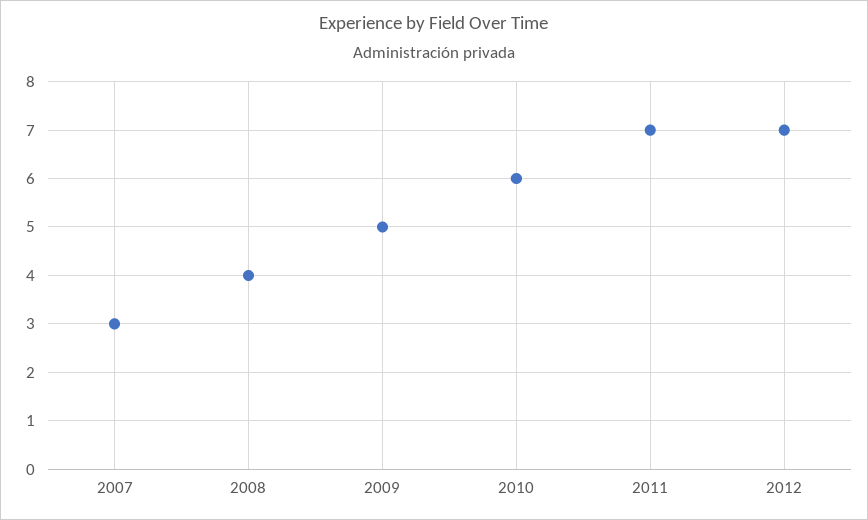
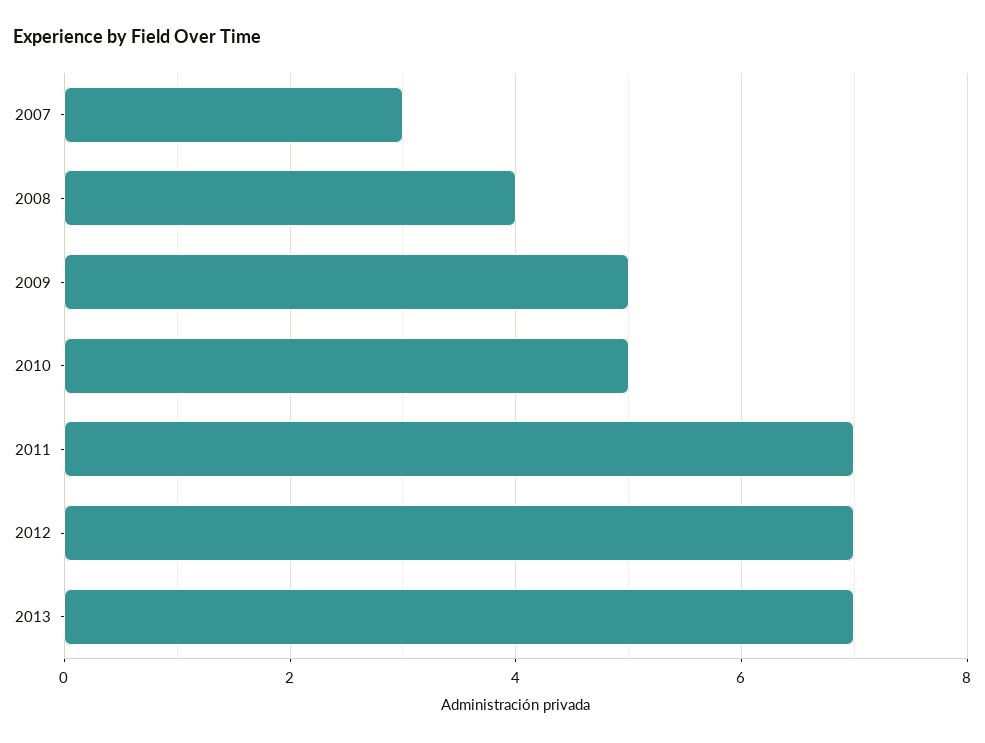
2010: 6 -> 5
2013: none -> 7

